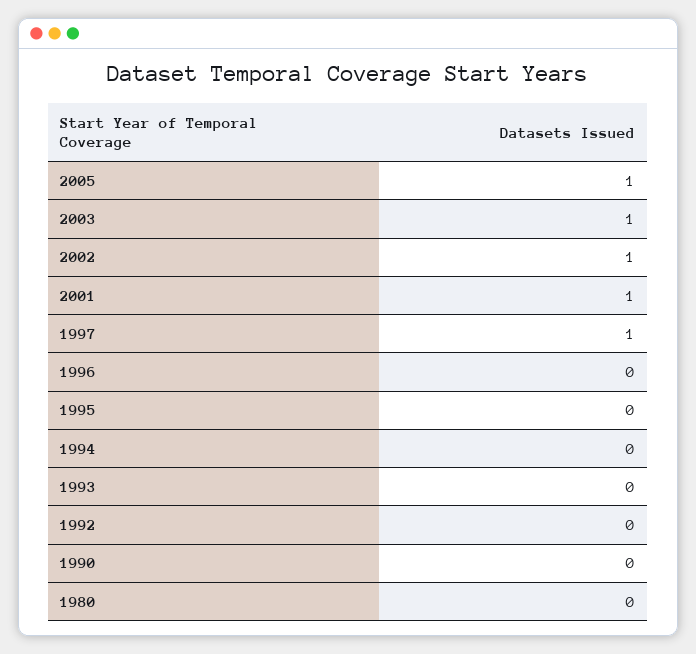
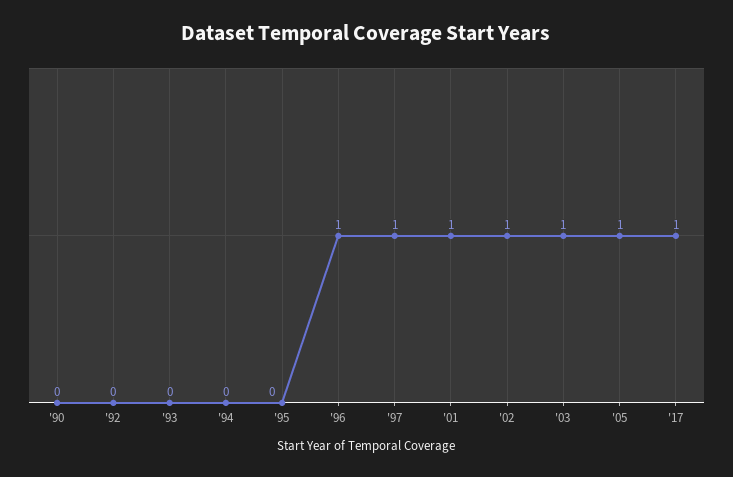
1996: 0 -> 1
1980: 0 -> none
'17: none -> 1

